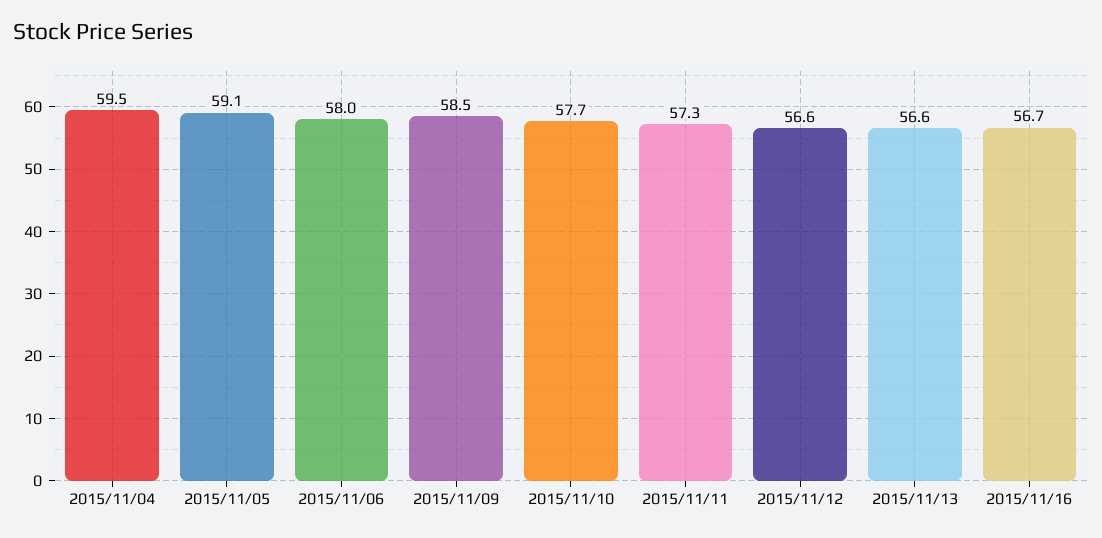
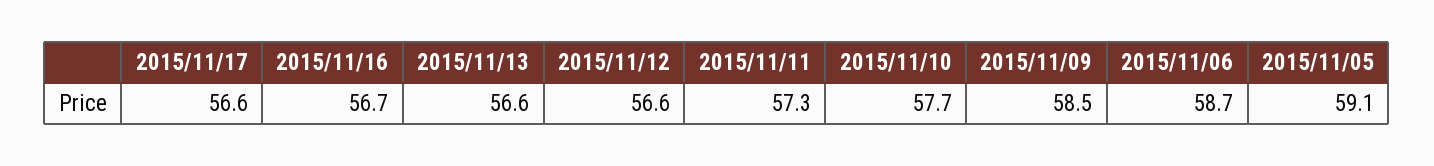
2015/11/04: 59.5 -> none
2015/11/06: 58 -> 58.7
2015/11/17: none -> 56.6

